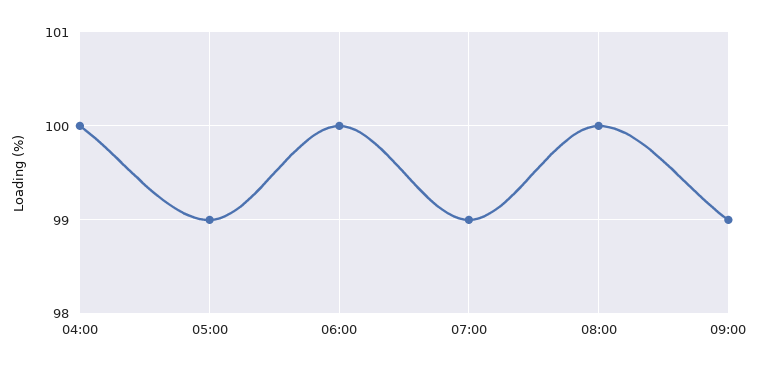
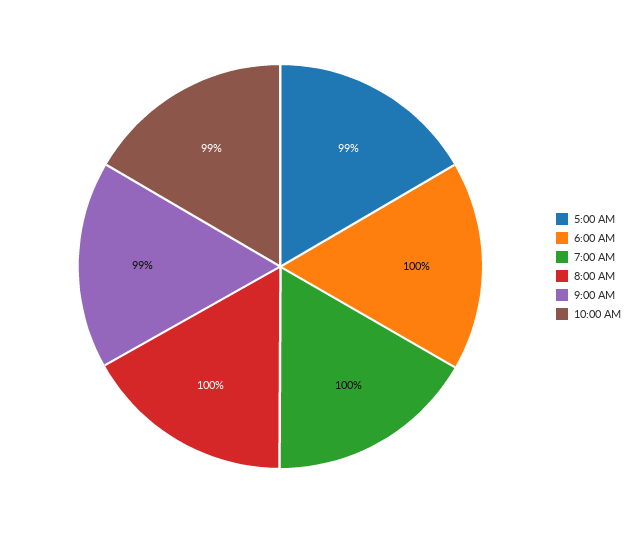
04:00: 100 -> none
07:00: 99 -> 100
10:00 AM: none -> 99

